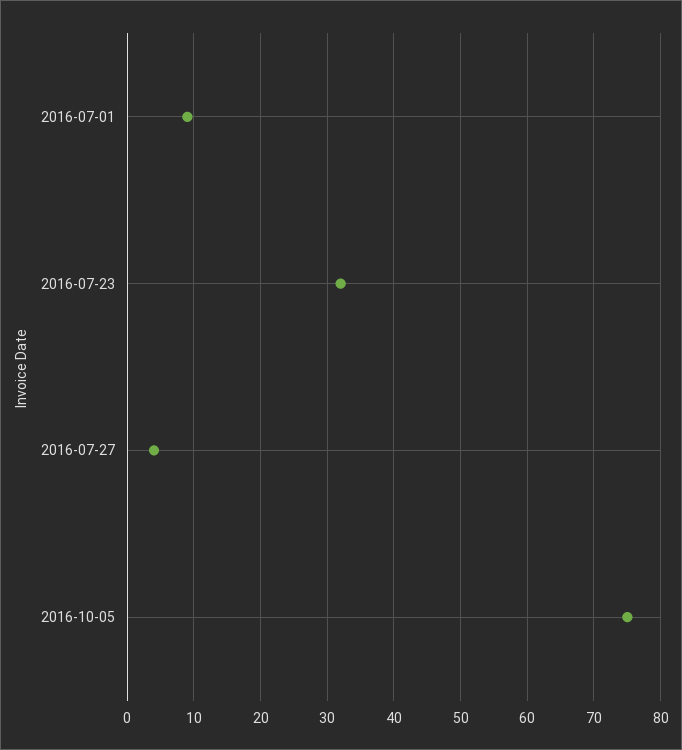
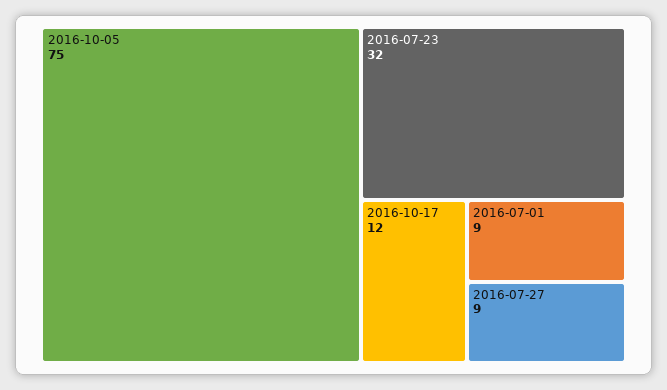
2016-07-27: 4 -> 9
2016-10-17: none -> 12

